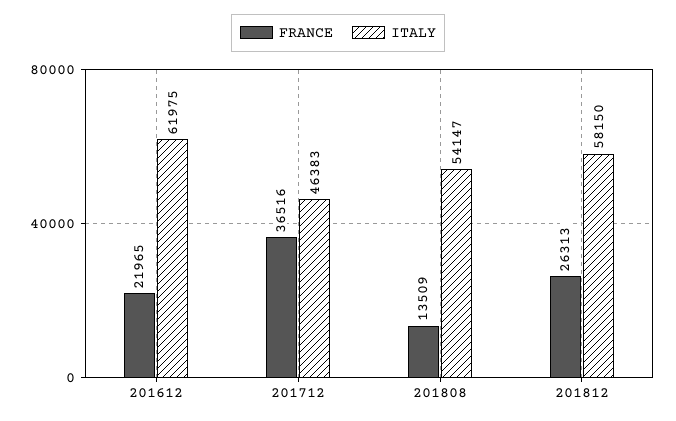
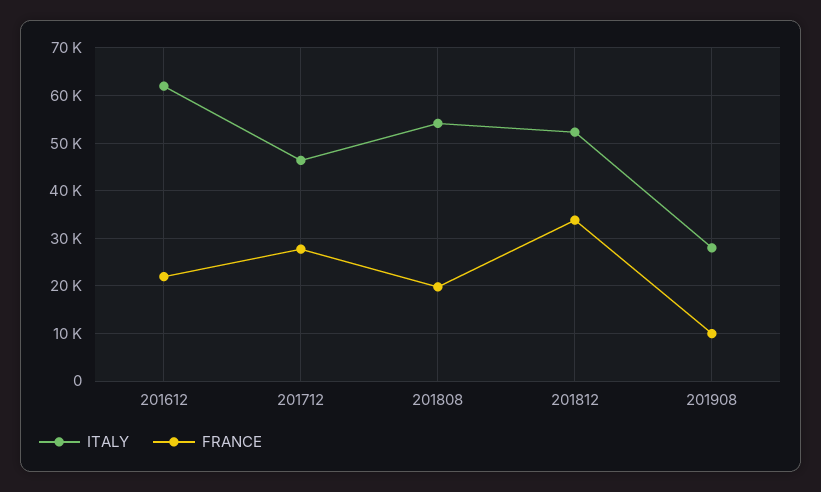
FRANCE, 201712: 36516 -> 28000
FRANCE, 201808: 13509 -> 20000
FRANCE, 201812: 26313 -> 34000
ITALY, 201812: 58150 -> 52000
ITALY, 201908: none -> 28000
FRANCE, 201908: none -> 10000

